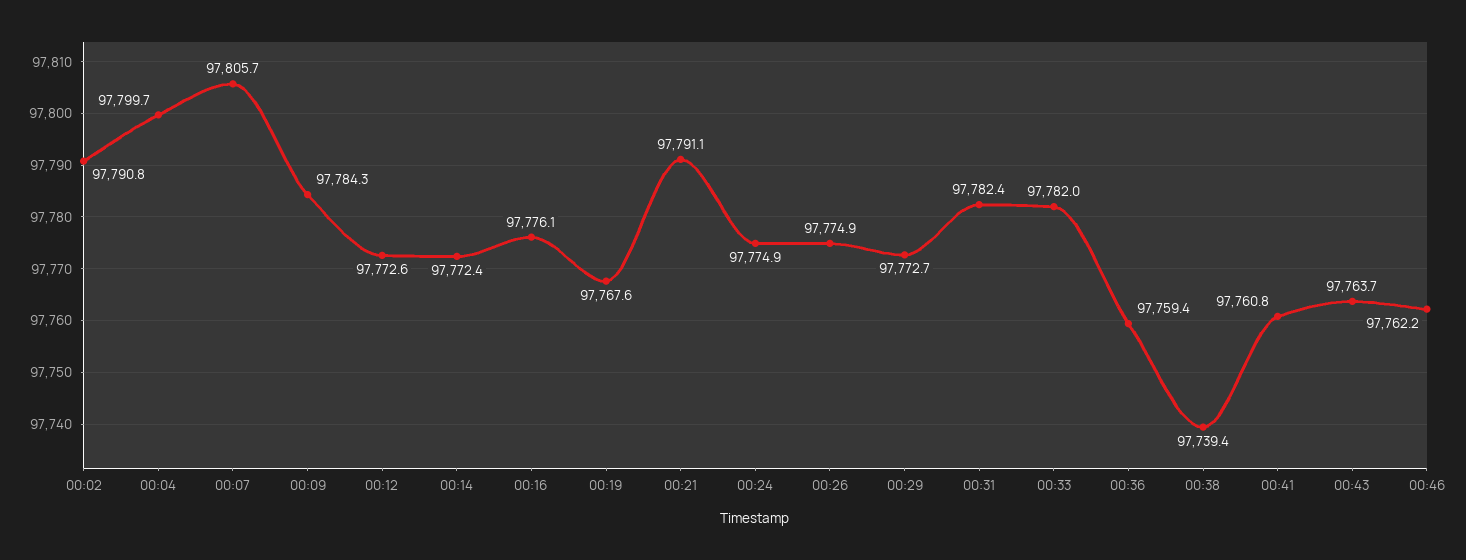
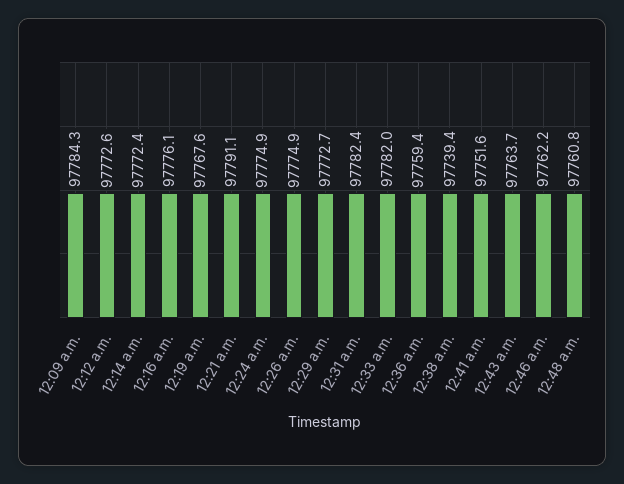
00:02: 97790.8 -> none
00:04: 97799.7 -> none
00:07: 97805.7 -> none
00:41: 97760.8 -> 97751.6
12:48 a.m.: none -> 97760.8

